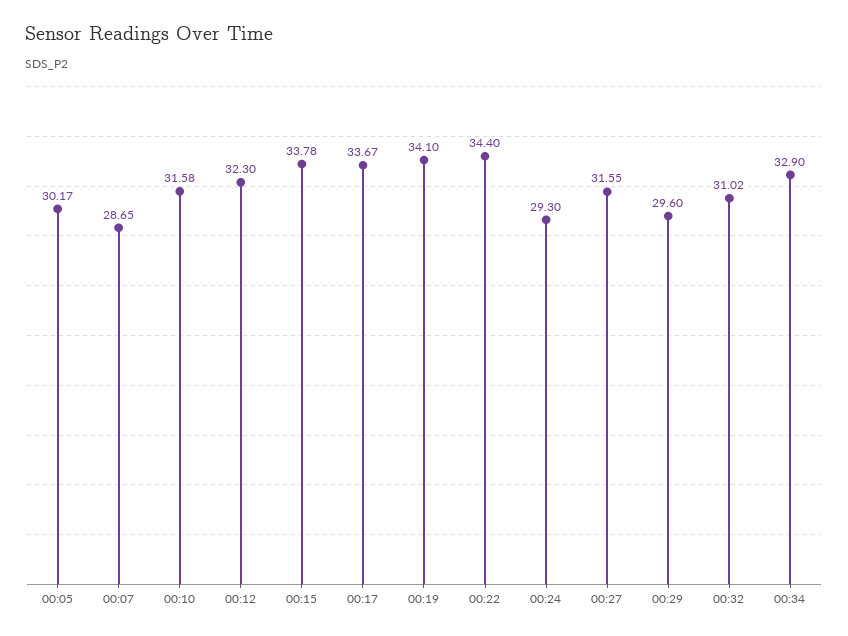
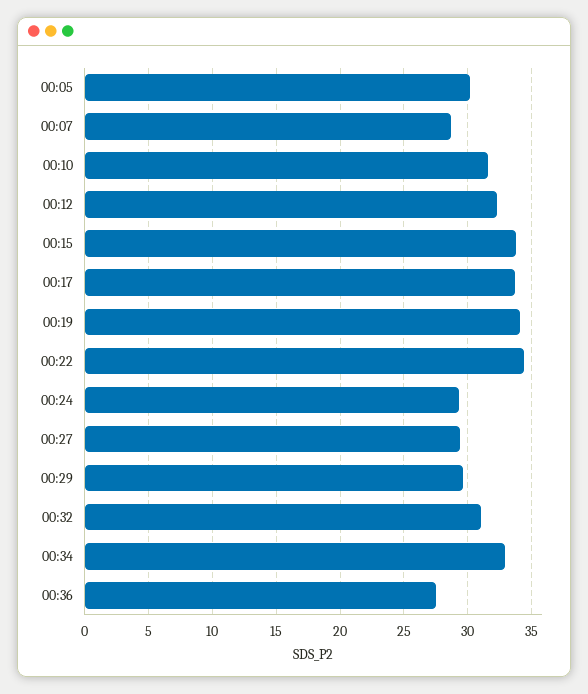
00:27: 31.55 -> 29.5
00:36: none -> 27.5

